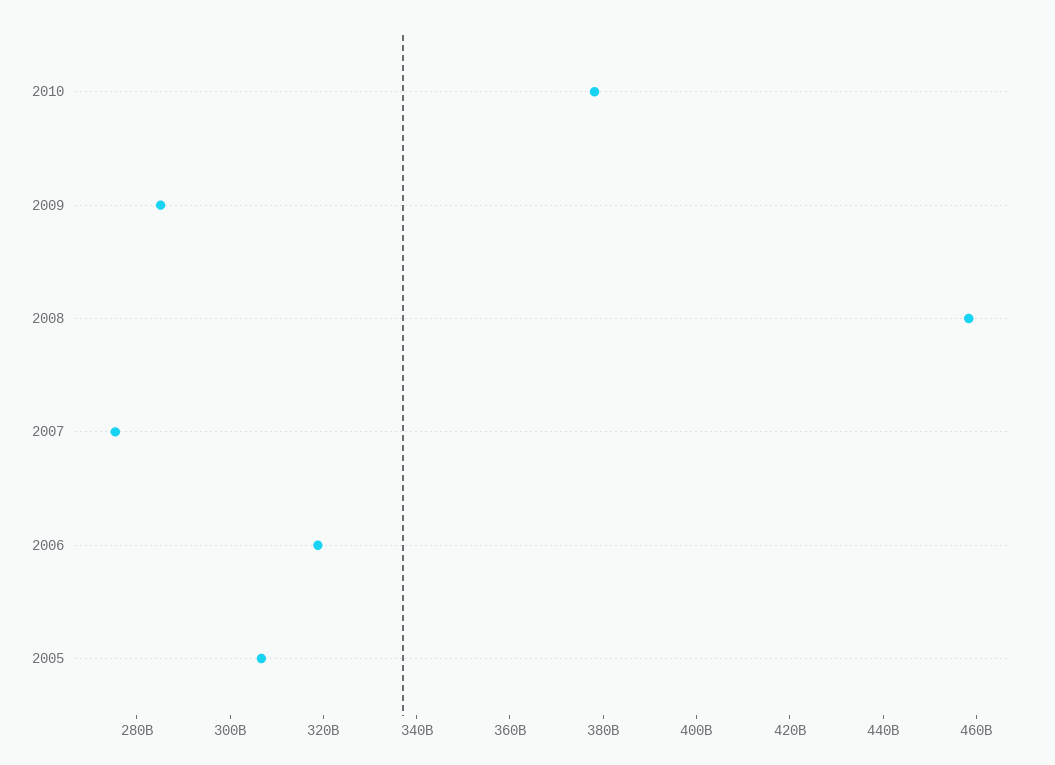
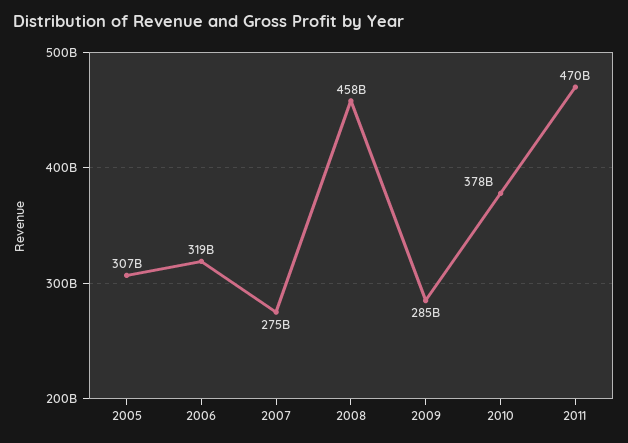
2011: none -> 470000000000

